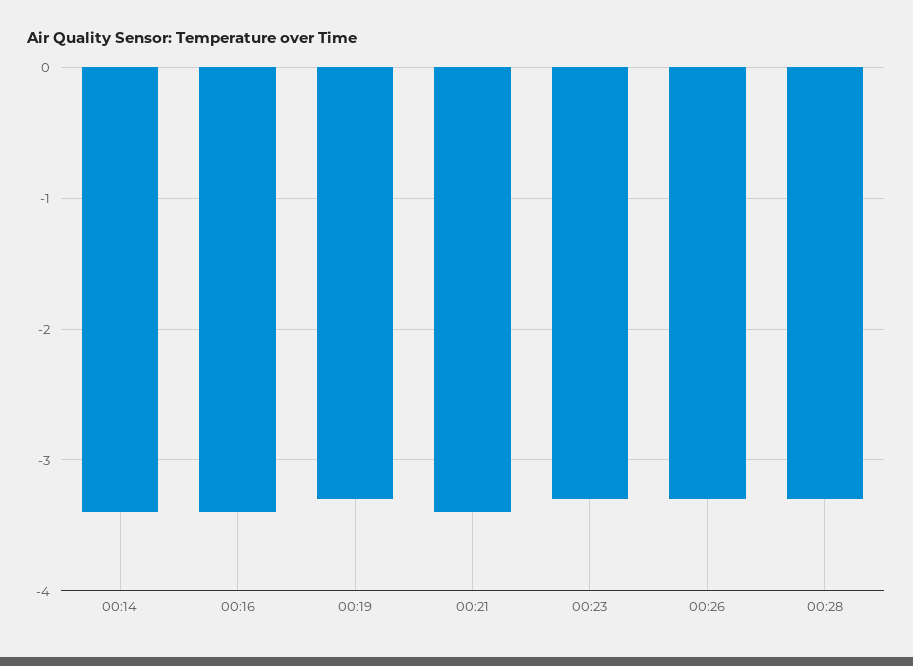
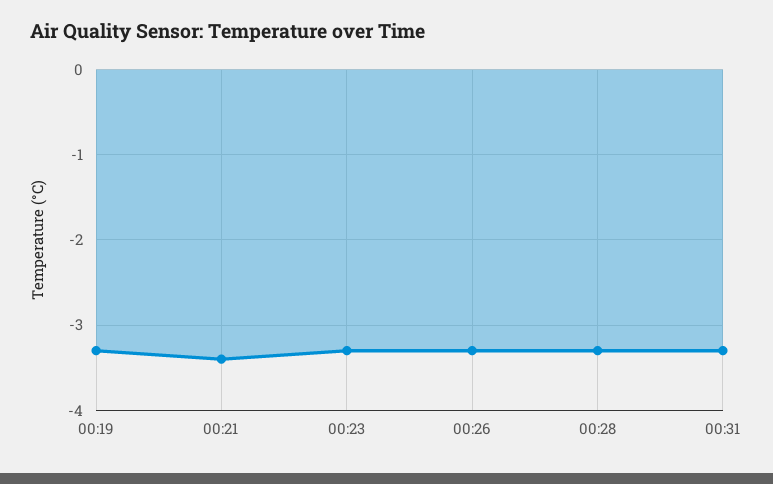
00:14: -3.4 -> none
00:16: -3.4 -> none
00:31: none -> -3.3

